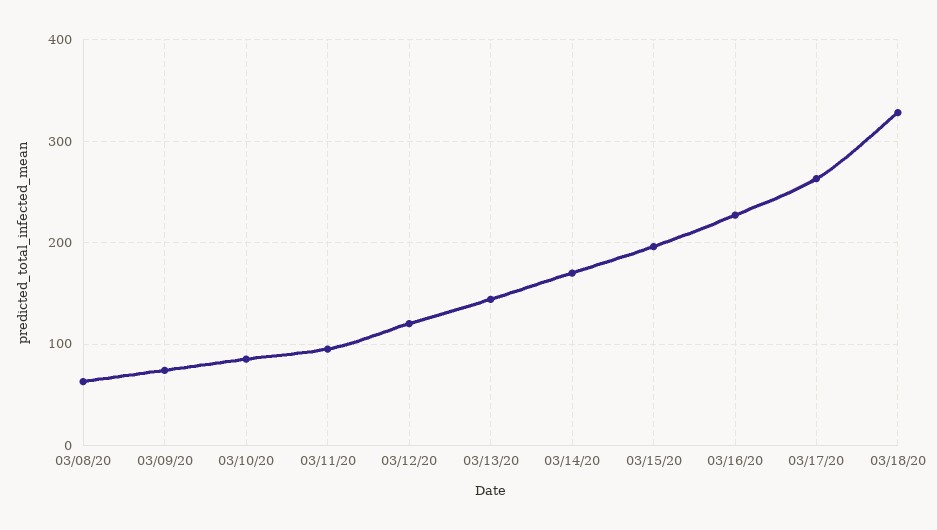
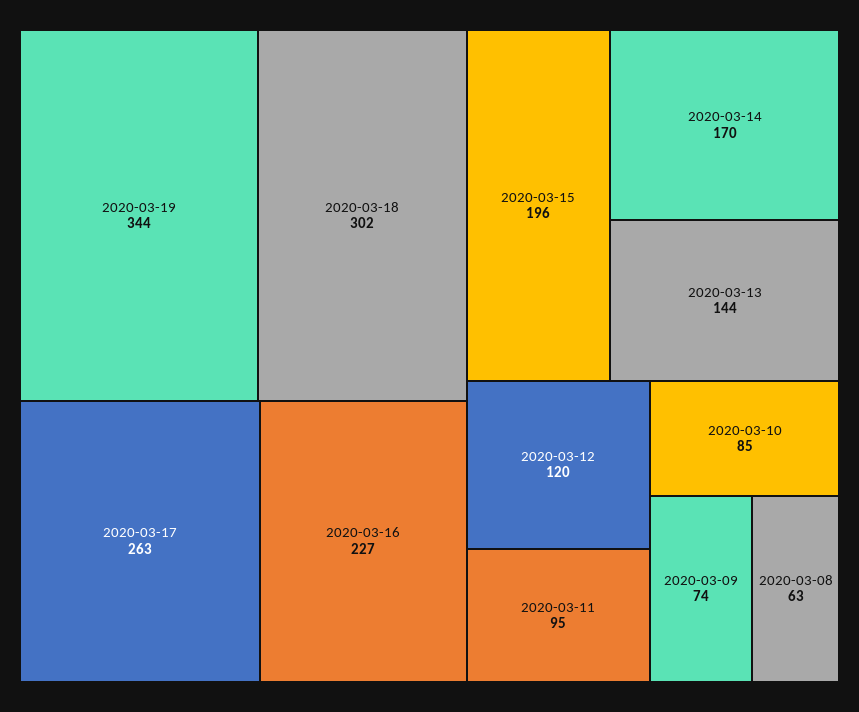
03/18/20: 330 -> 302
2020-03-19: none -> 344

